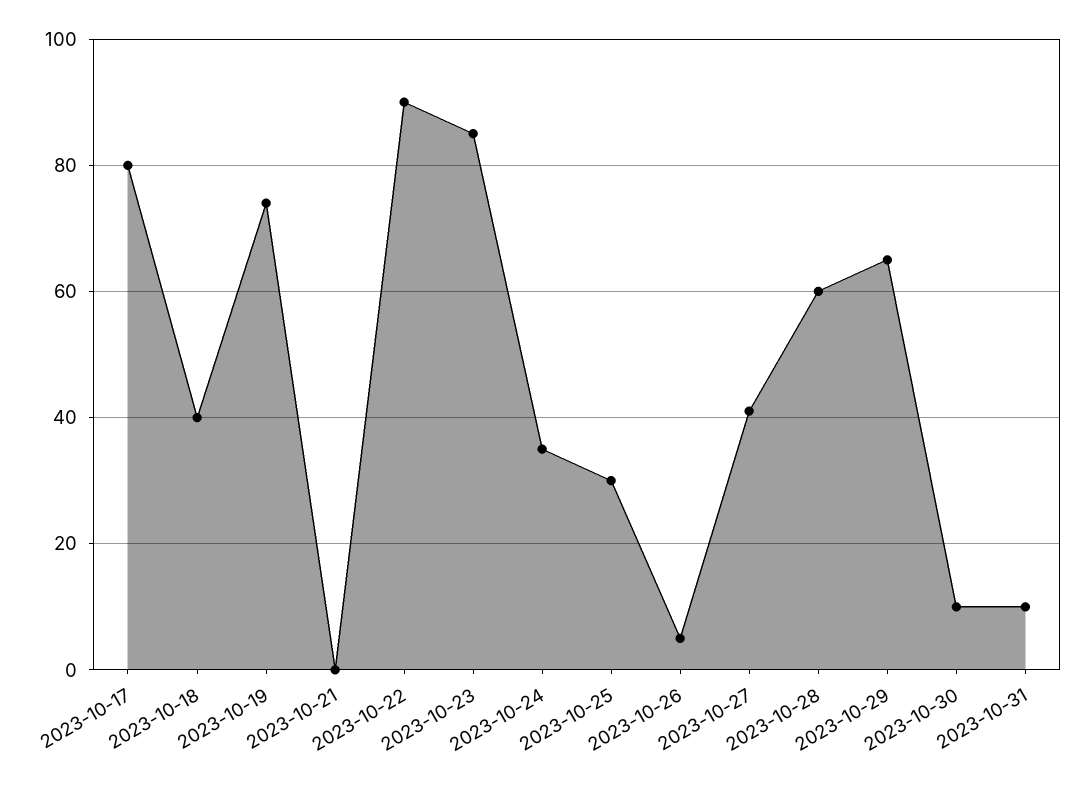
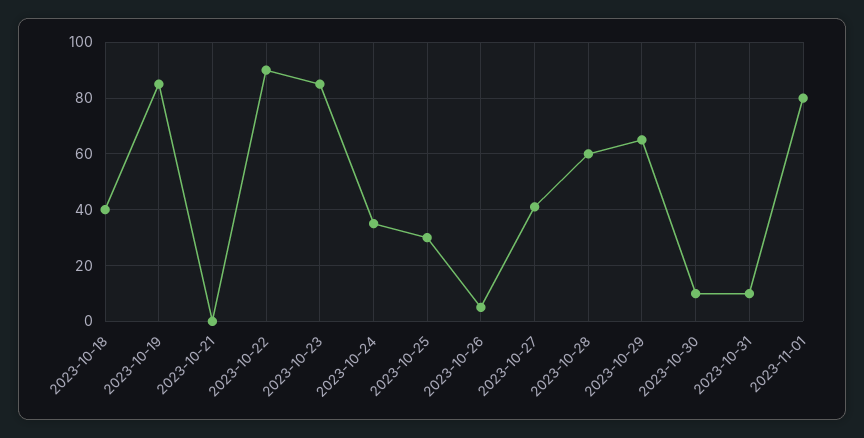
2023-10-17: 80 -> none
2023-10-19: 75 -> 85
2023-11-01: none -> 80

